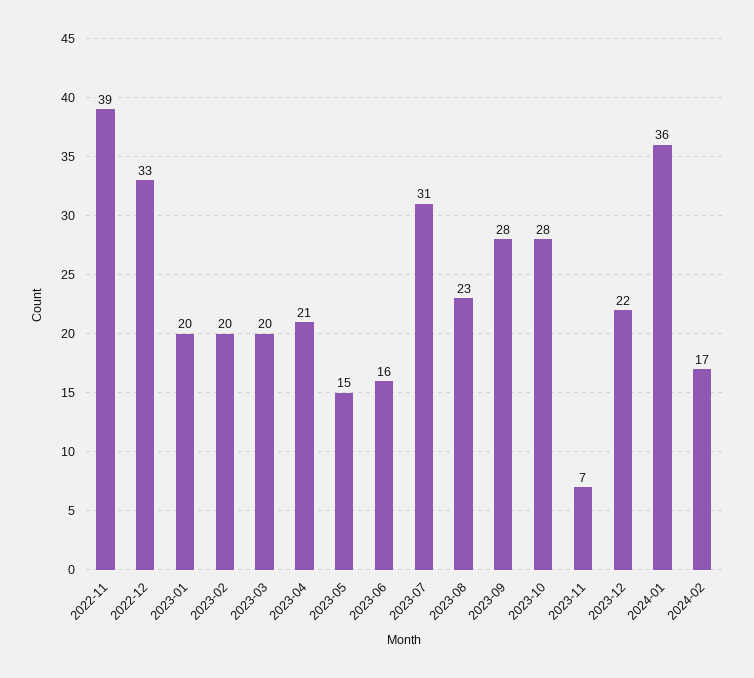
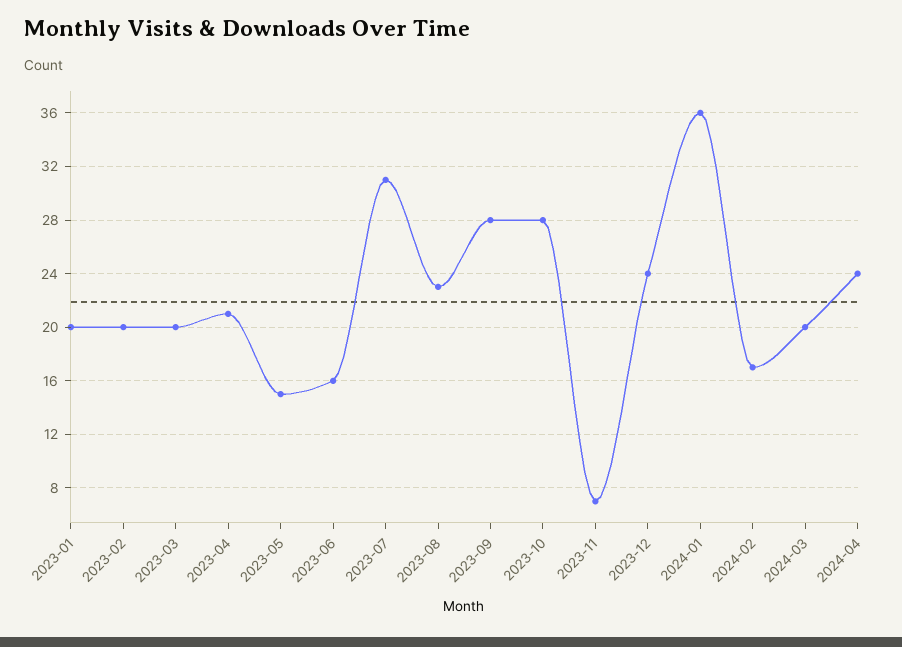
2022-11: 39 -> none
2022-12: 33 -> none
2023-12: 22 -> 24
2024-03: none -> 20
2024-04: none -> 24

